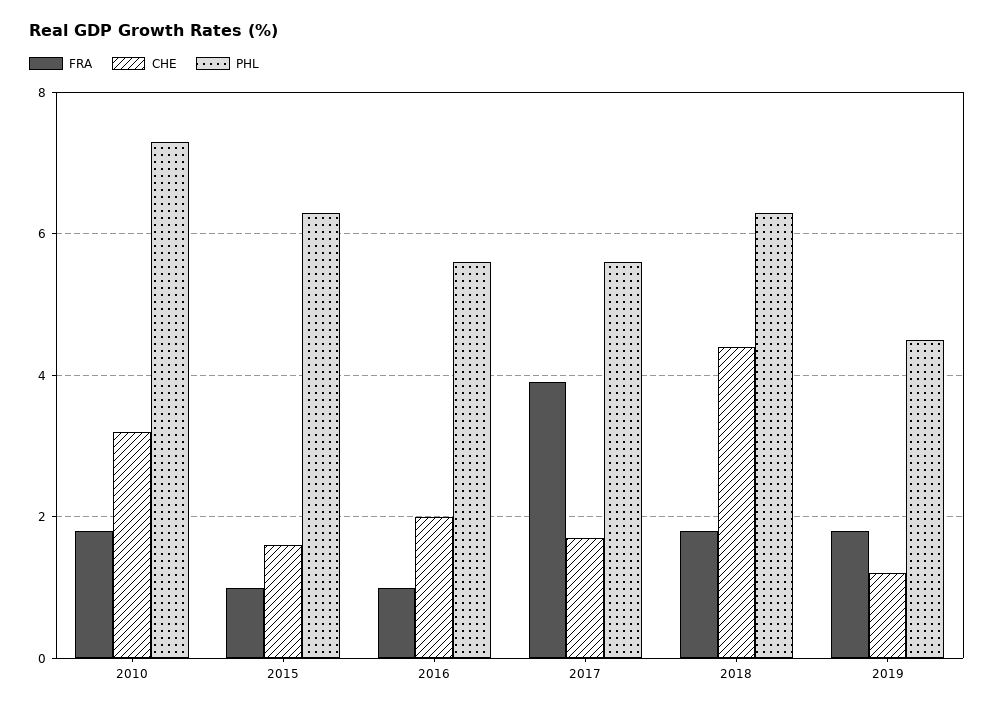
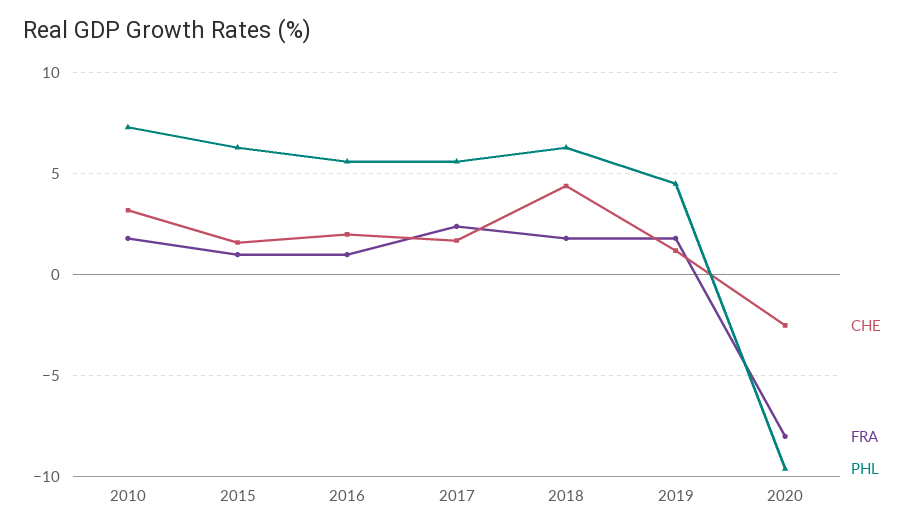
FRA, 2017: 4 -> 2.5
CHE, 2020: none -> -2.5
FRA, 2020: none -> -8
PHL, 2020: none -> -9.5

